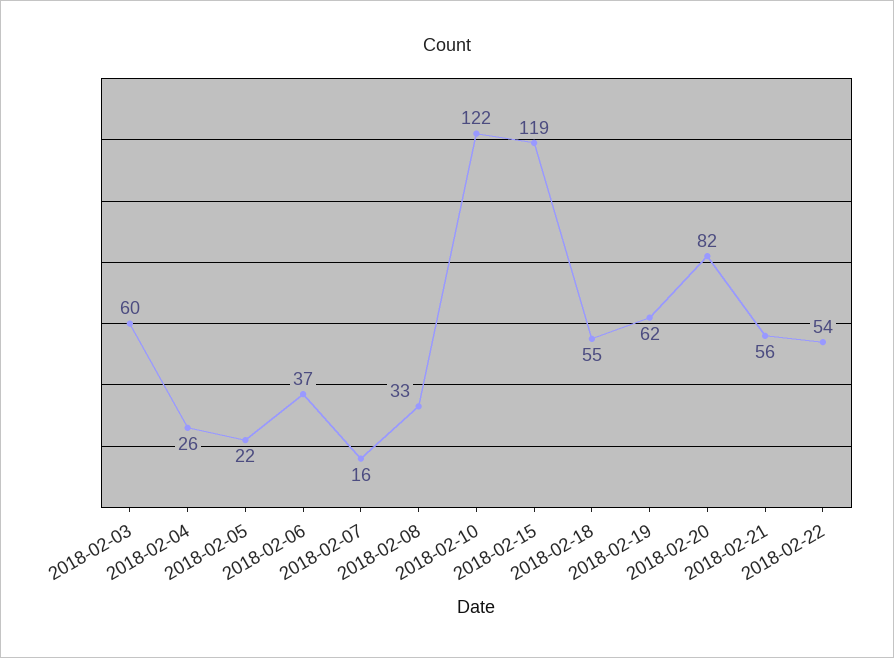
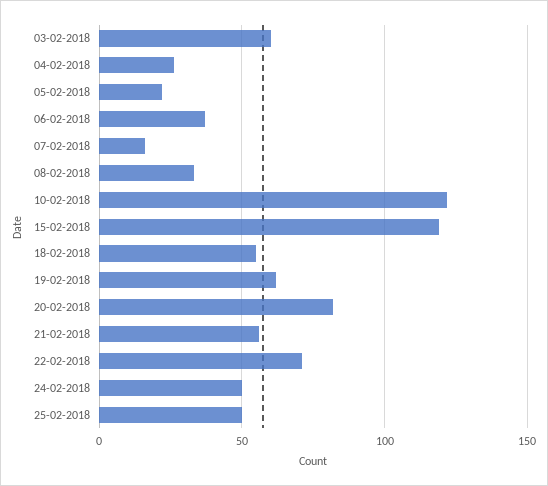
2018-02-22: 54 -> 70
24-02-2018: none -> 50
25-02-2018: none -> 50

